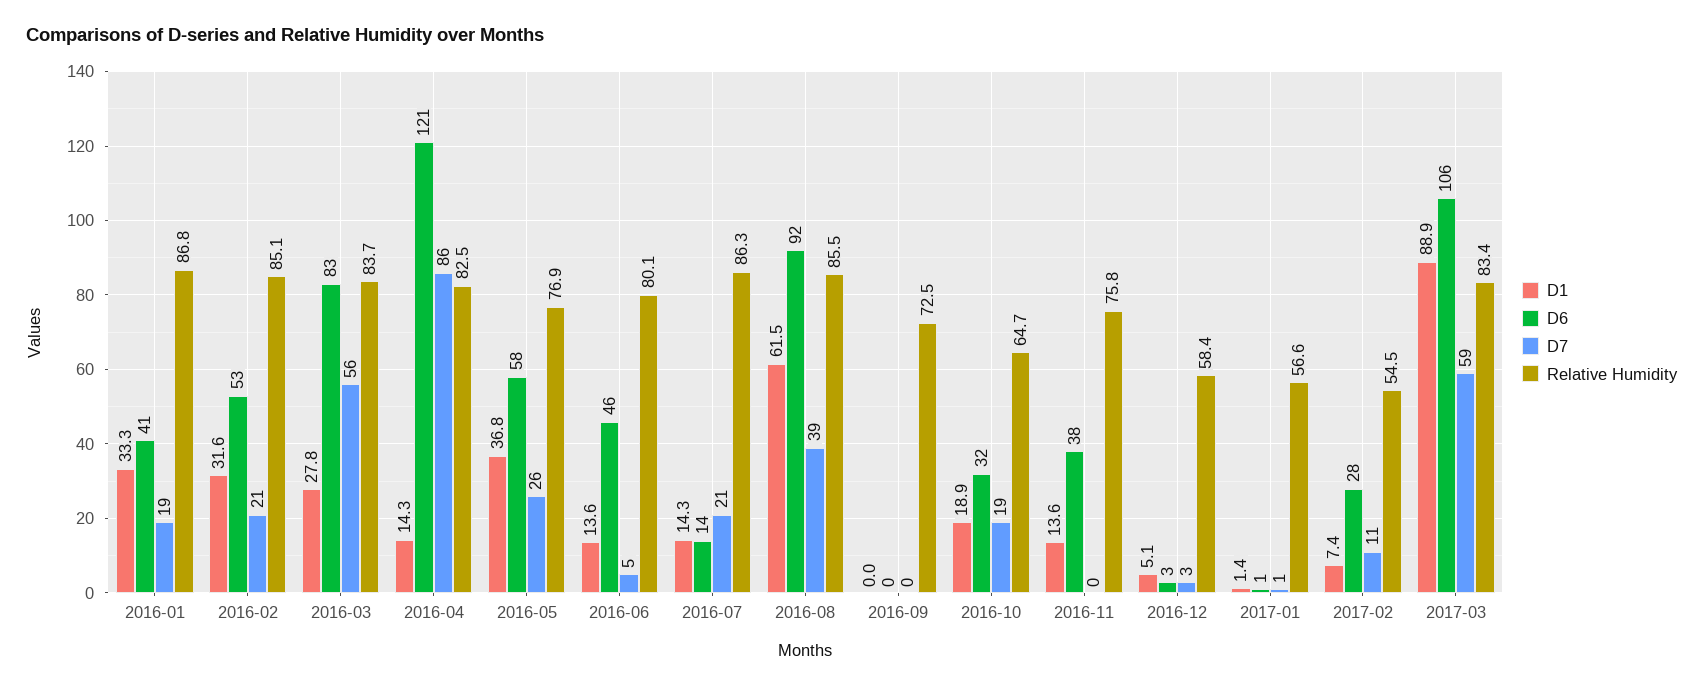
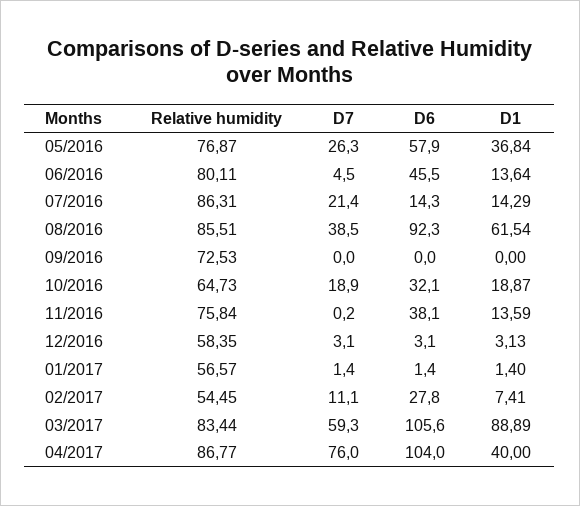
D1, 2016-01: 33.3 -> none
D6, 2016-01: 41 -> none
D7, 2016-01: 19 -> none
Relative Humidity, 2016-01: 86.8 -> none
D1, 2016-02: 31.6 -> none
D6, 2016-02: 53 -> none
D7, 2016-02: 21 -> none
Relative Humidity, 2016-02: 85.1 -> none
D1, 2016-03: 27.8 -> none
D6, 2016-03: 83 -> none
D7, 2016-03: 56 -> none
Relative Humidity, 2016-03: 83.7 -> none
D1, 2016-04: 14.3 -> none
D6, 2016-04: 121 -> none
D7, 2016-04: 86 -> none
Relative Humidity, 2016-04: 82.5 -> none
D1, 2016-12: 5.1 -> 3.13
Relative Humidity, 04/2017: none -> 86.77
D7, 04/2017: none -> 76
D6, 04/2017: none -> 104
D1, 04/2017: none -> 40

